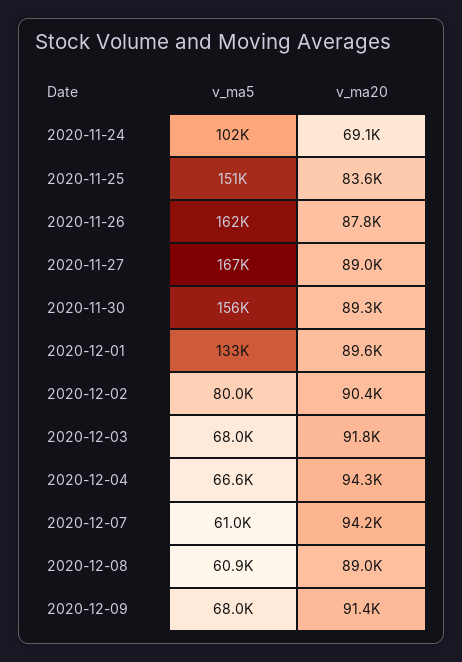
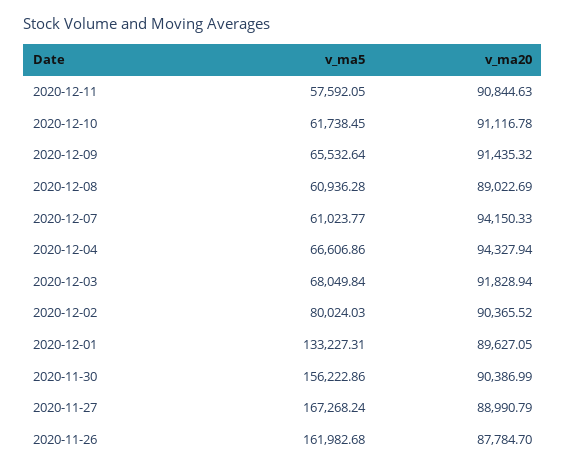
v_ma5, 2020-11-24: 102000 -> none
v_ma20, 2020-11-24: 69100 -> none
v_ma5, 2020-11-25: 151000 -> none
v_ma20, 2020-11-25: 83600 -> none
v_ma20, 2020-11-30: 89300 -> 90386.99
v_ma5, 2020-12-09: 68000 -> 65532.64
v_ma5, 2020-12-11: none -> 57592.05
v_ma20, 2020-12-11: none -> 90844.63
v_ma5, 2020-12-10: none -> 61738.45
v_ma20, 2020-12-10: none -> 91116.78

